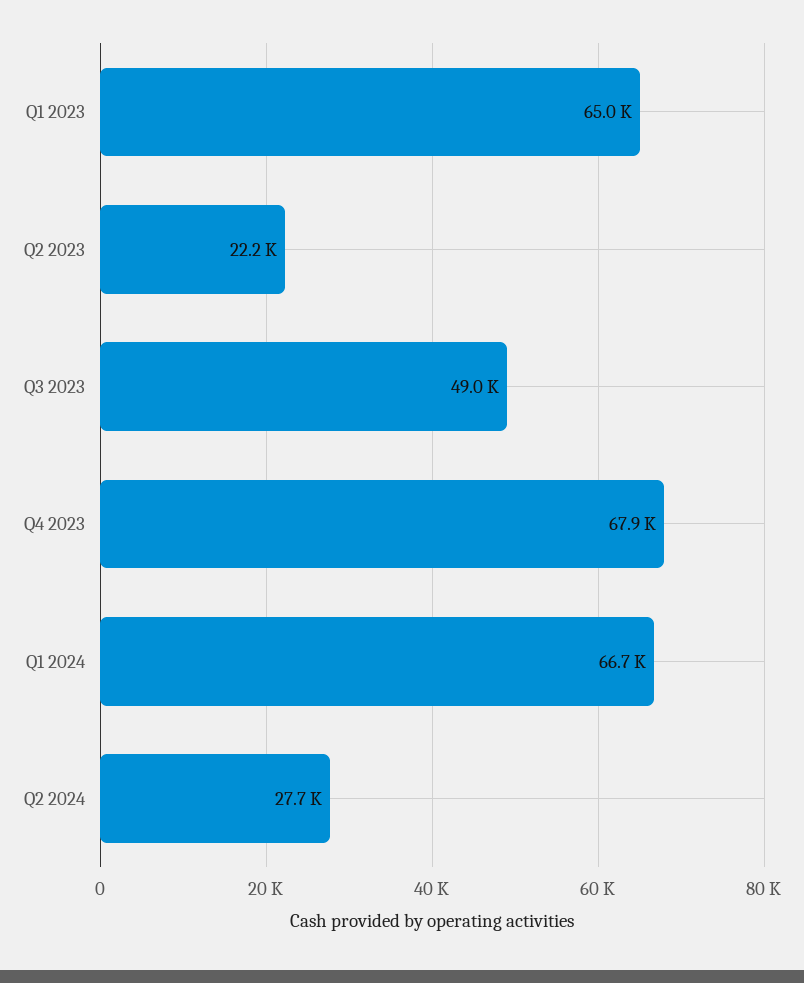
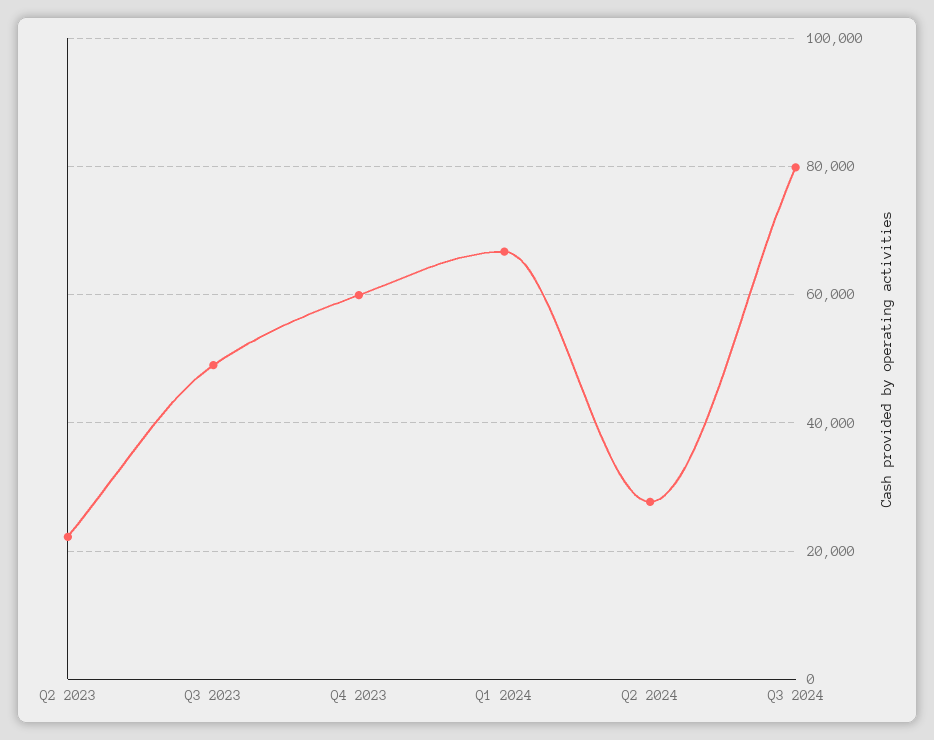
Q1 2023: 65000 -> none
Q4 2023: 67900 -> 60000
Q3 2024: none -> 80000

